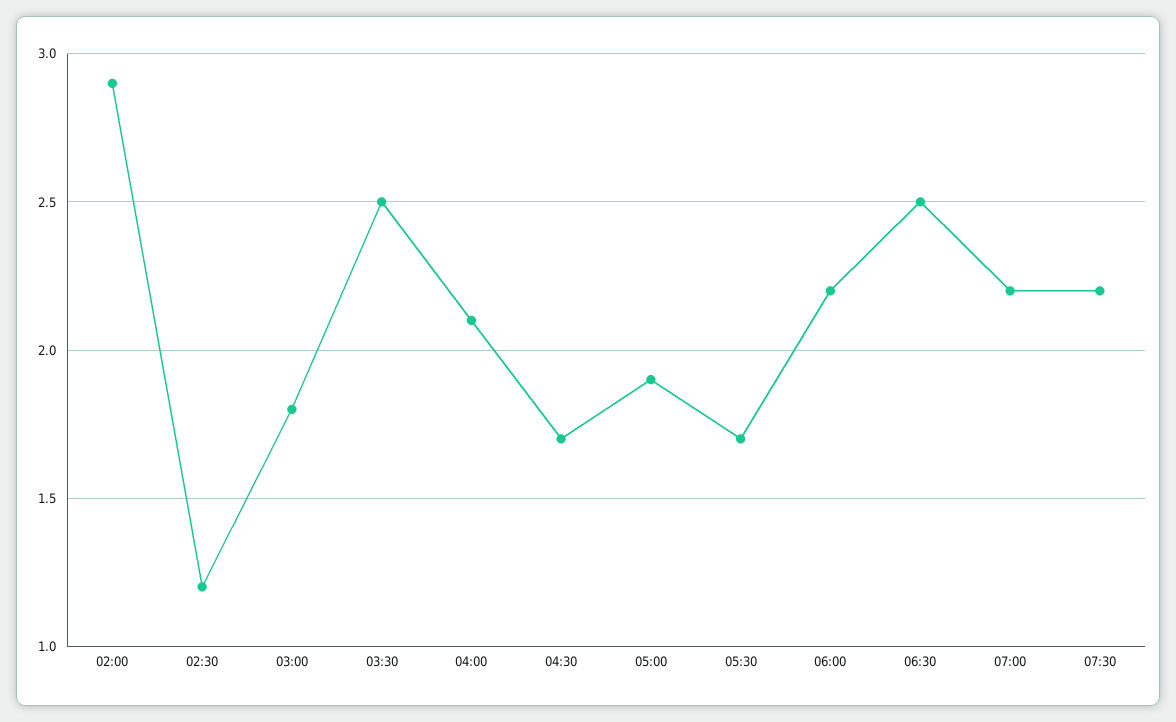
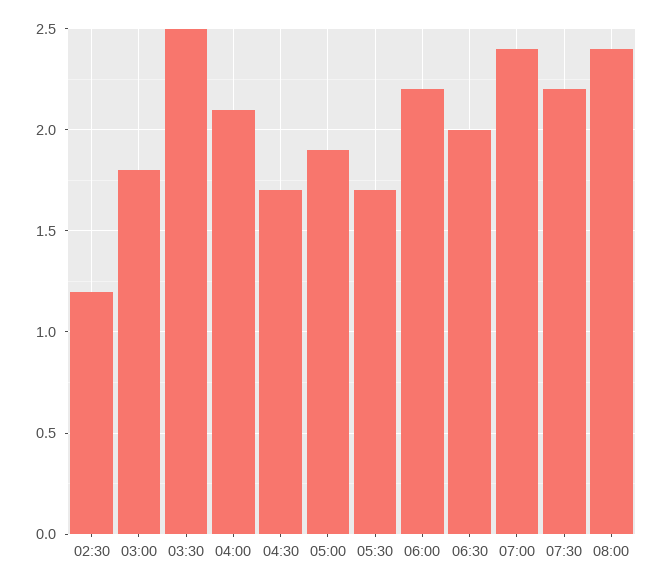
02:00: 2.9 -> none
06:30: 2.5 -> 2
07:00: 2.2 -> 2.4
08:00: none -> 2.4

